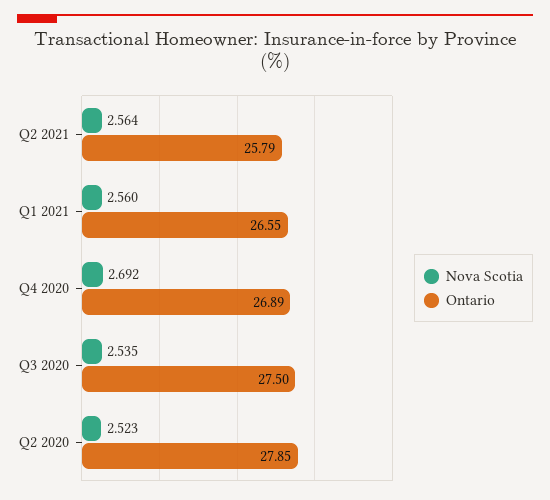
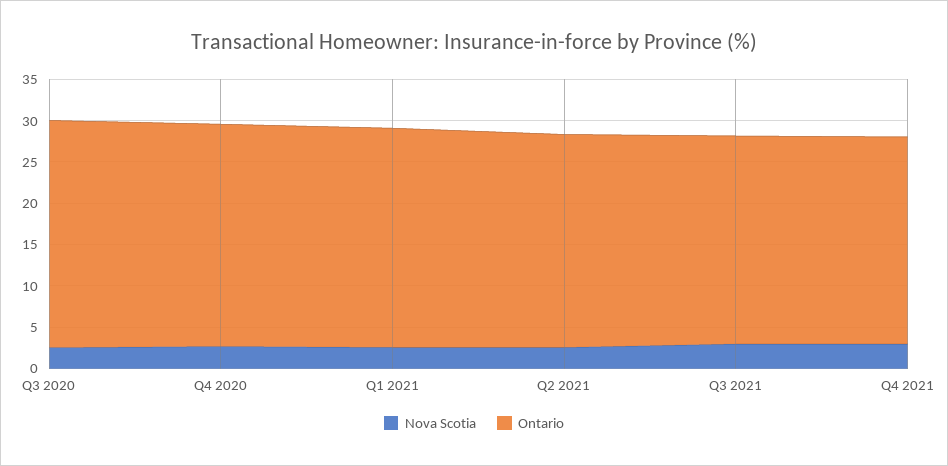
Nova Scotia, Q2 2020: 2.523 -> none
Ontario, Q2 2020: 27.85 -> none
Nova Scotia, Q3 2021: none -> 3
Ontario, Q3 2021: none -> 25
Nova Scotia, Q4 2021: none -> 3
Ontario, Q4 2021: none -> 25

